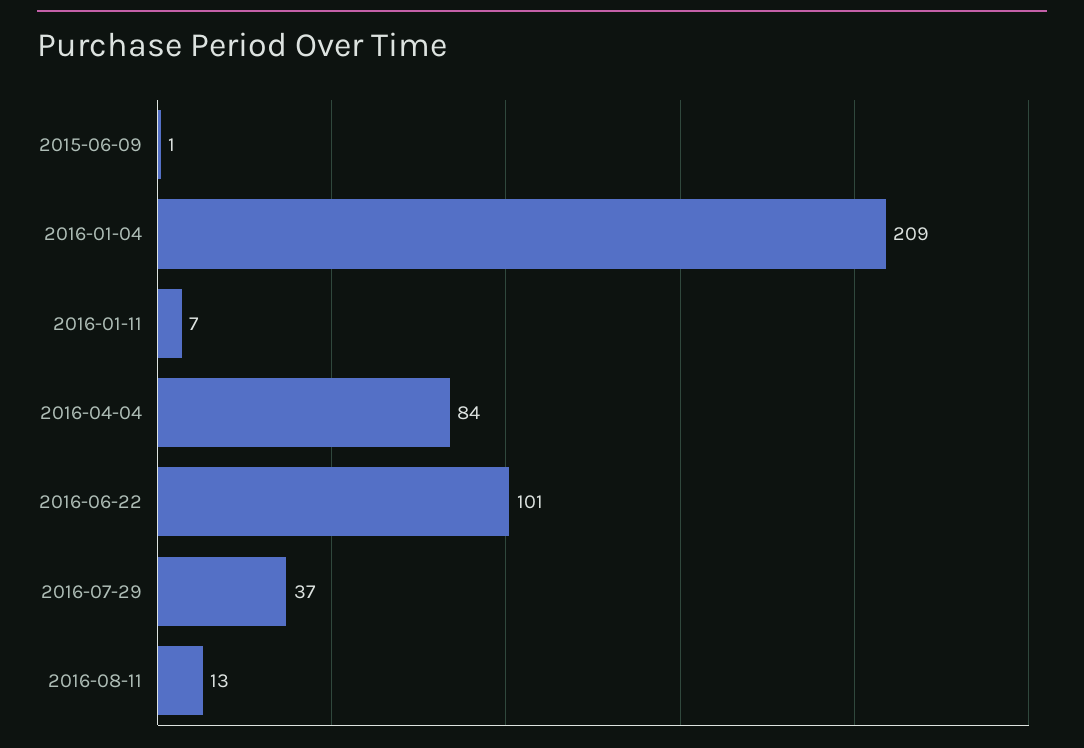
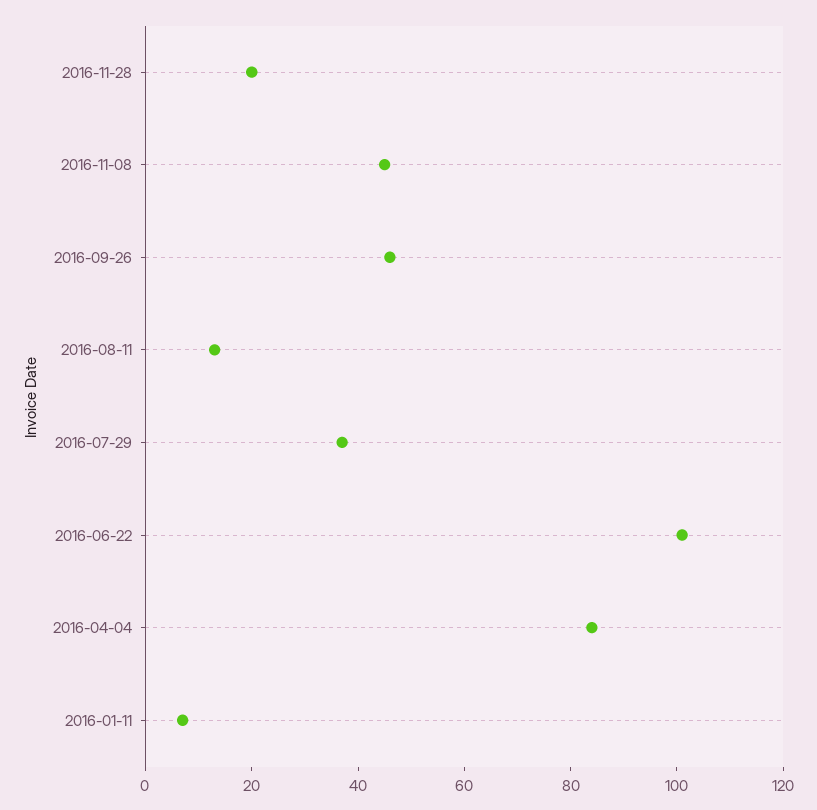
2015-06-09: 1 -> none
2016-01-04: 209 -> none
2016-11-28: none -> 20
2016-11-08: none -> 45
2016-09-26: none -> 45

